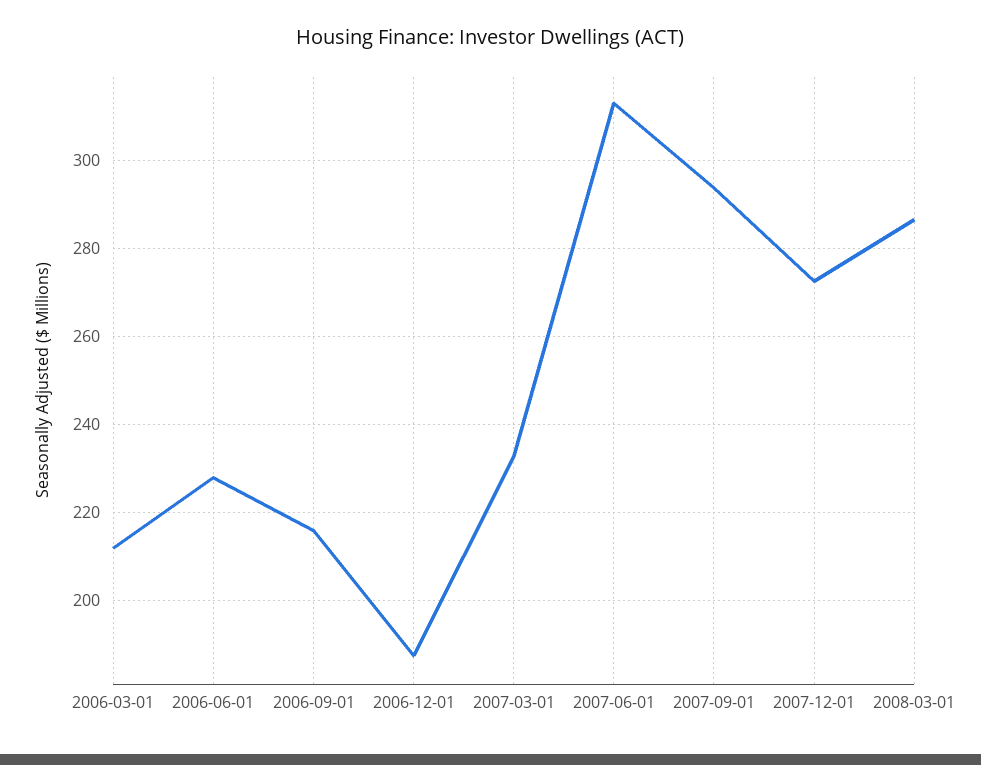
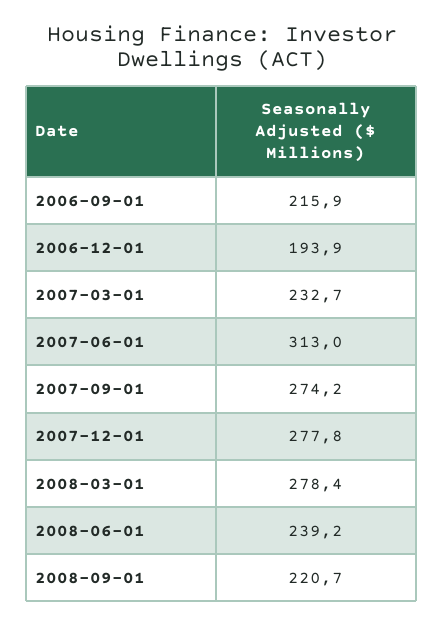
2006-03-01: 212 -> none
2006-06-01: 228 -> none
2006-12-01: 188 -> 193.9
2007-09-01: 294 -> 274.2
2007-12-01: 272 -> 277.8
2008-03-01: 286 -> 278.4
2008-06-01: none -> 239.2
2008-09-01: none -> 220.7

